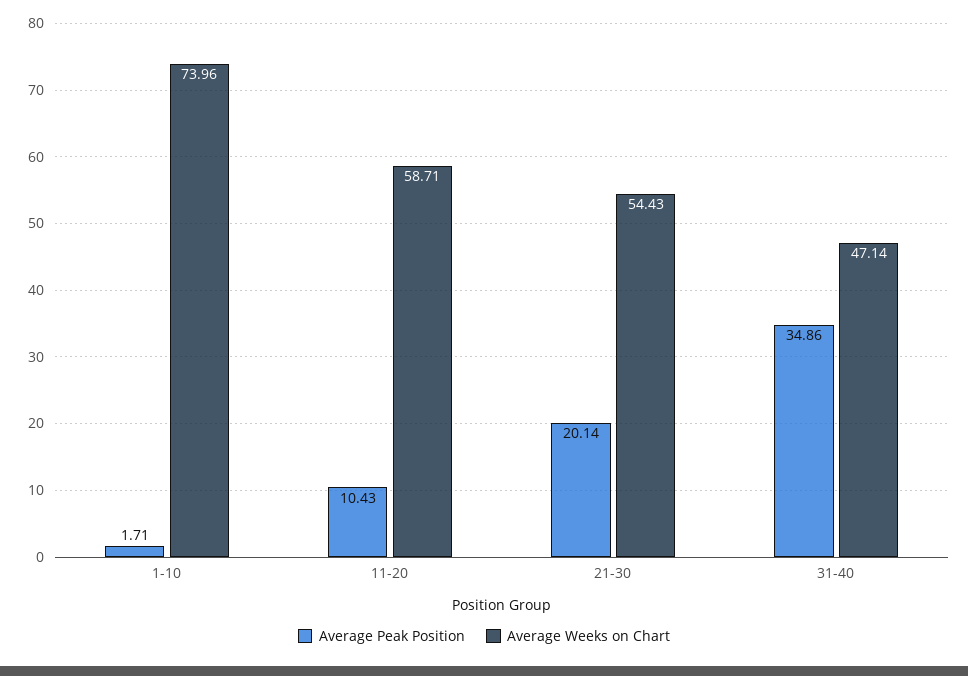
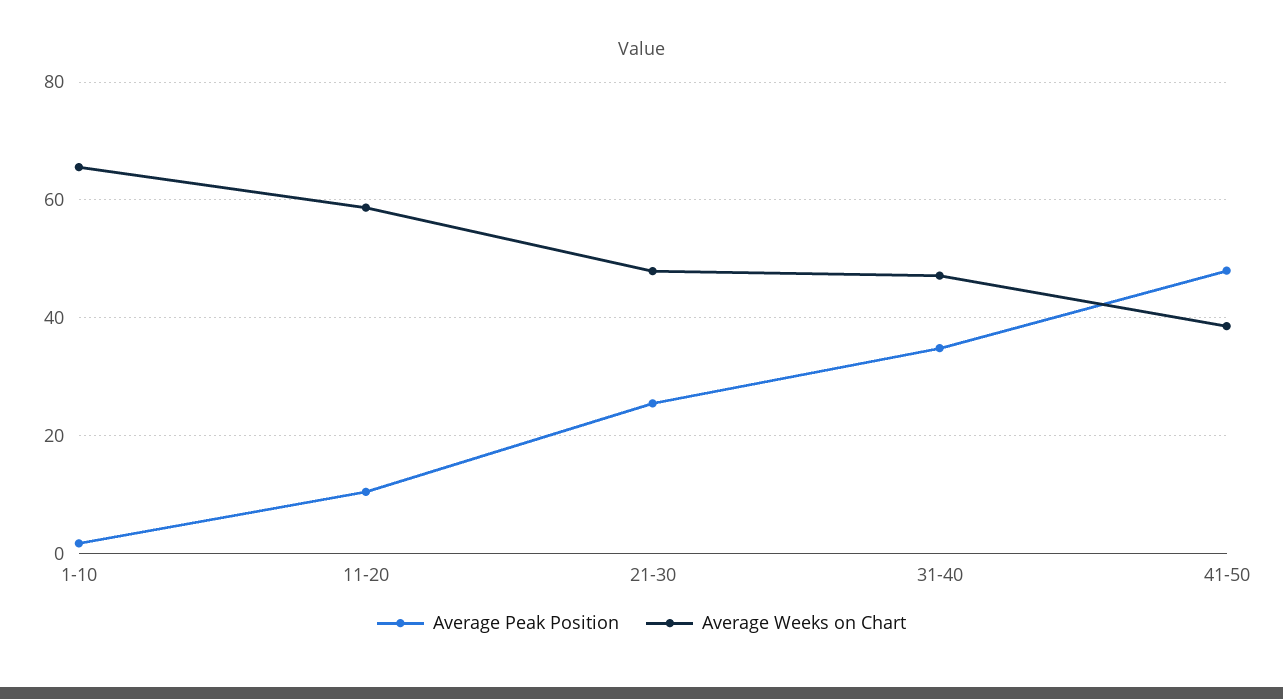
Average Weeks on Chart, 1-10: 73.96 -> 66
Average Peak Position, 21-30: 20.14 -> 26
Average Weeks on Chart, 21-30: 54.43 -> 48
Average Peak Position, 41-50: none -> 48
Average Weeks on Chart, 41-50: none -> 38

